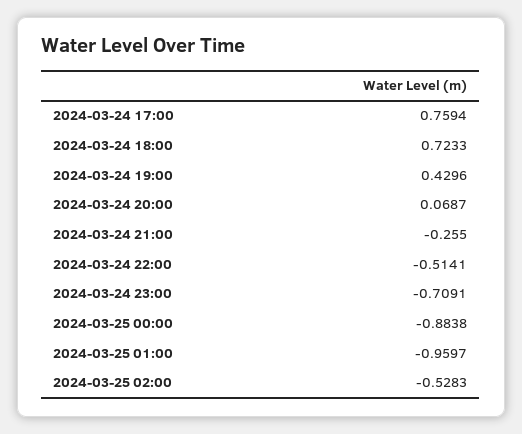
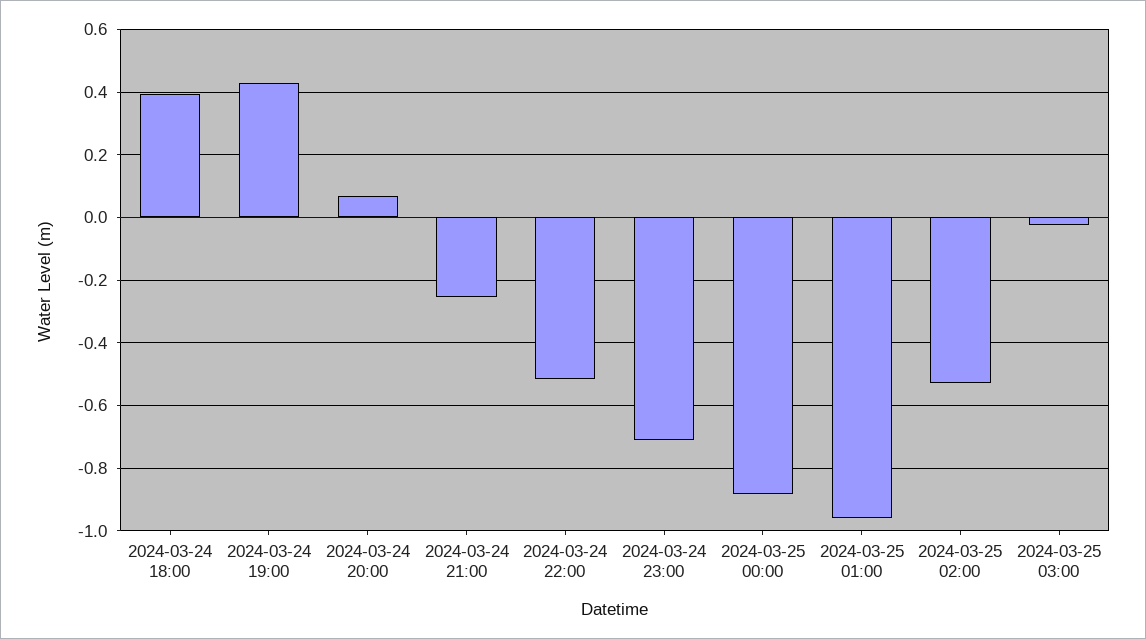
2024-03-24 17:00: 0.7594 -> none
2024-03-24 18:00: 0.7233 -> 0.4
2024-03-25 03:00: none -> -0.02

